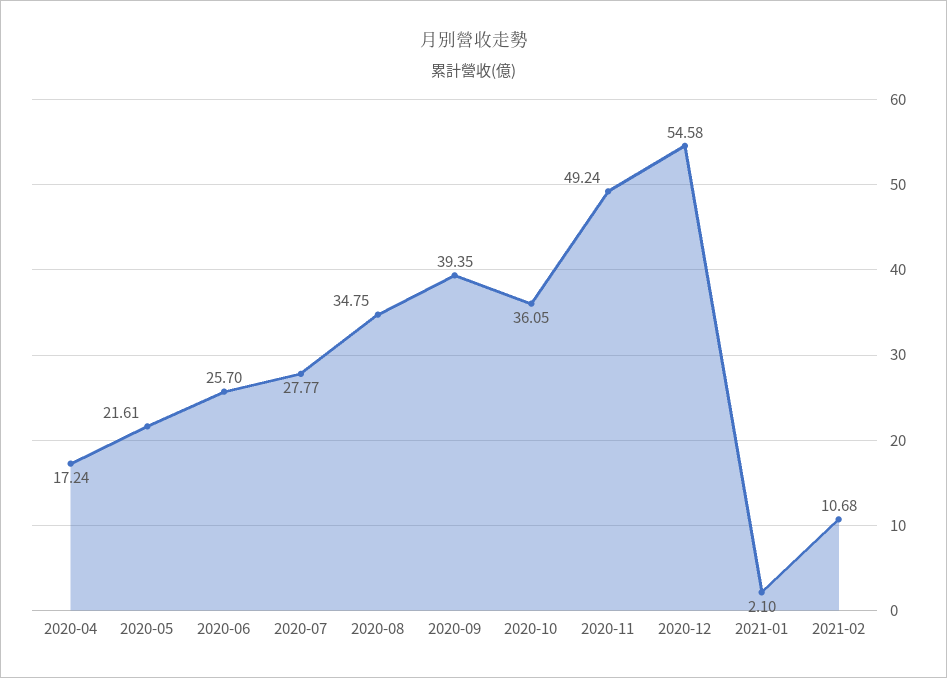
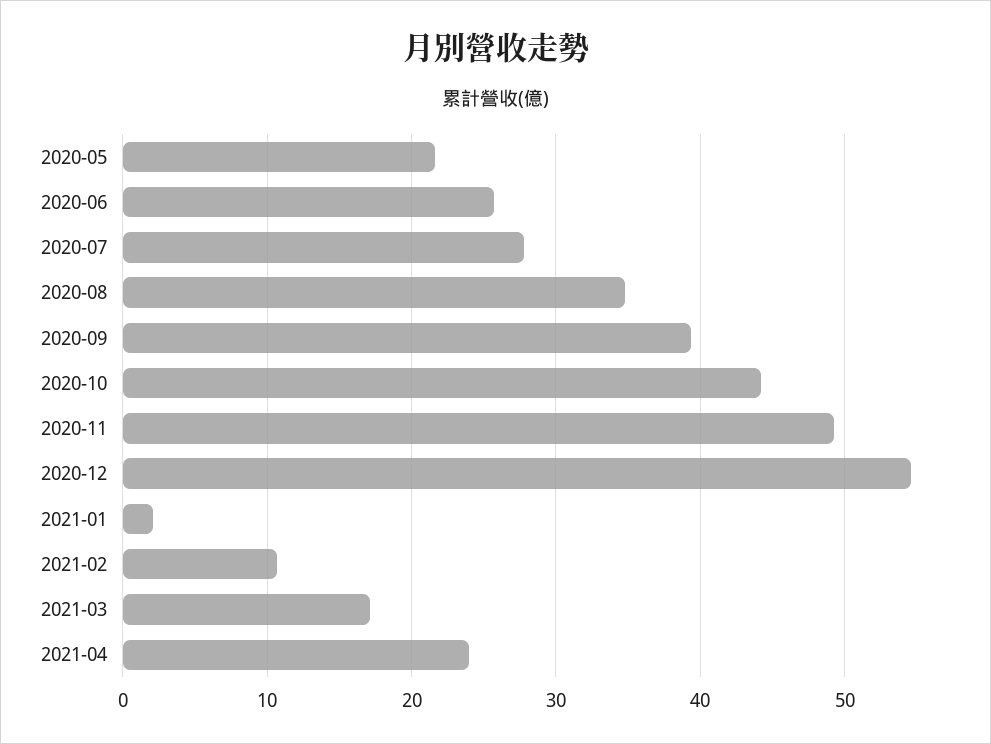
2020-04: 17.24 -> none
2020-10: 36.05 -> 44
2021-03: none -> 17
2021-04: none -> 24

